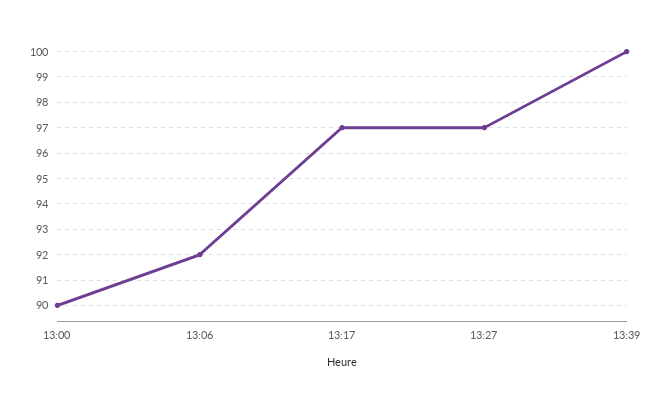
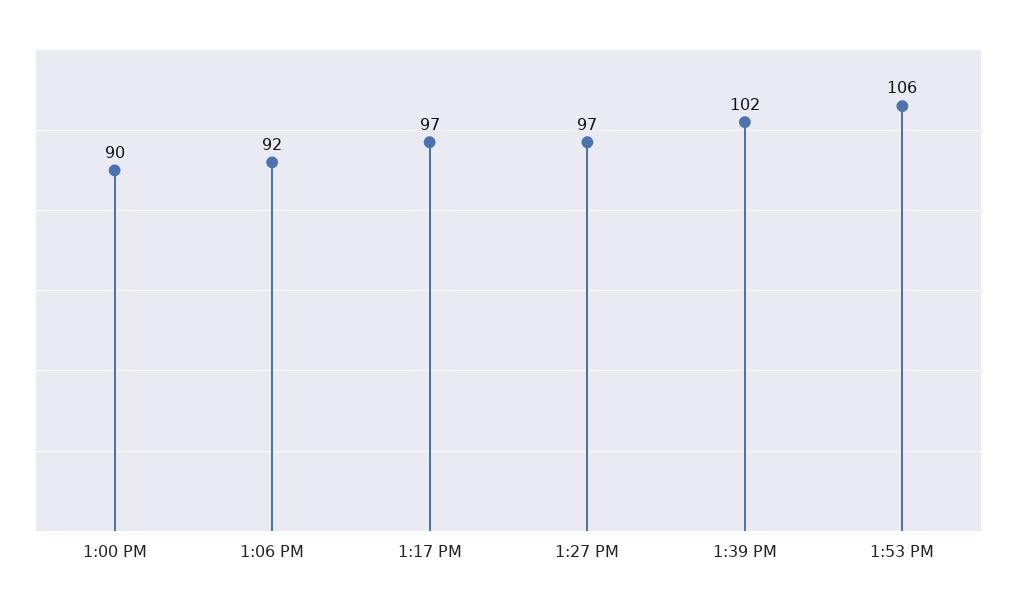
13:39: 100 -> 102
1:53 PM: none -> 106

